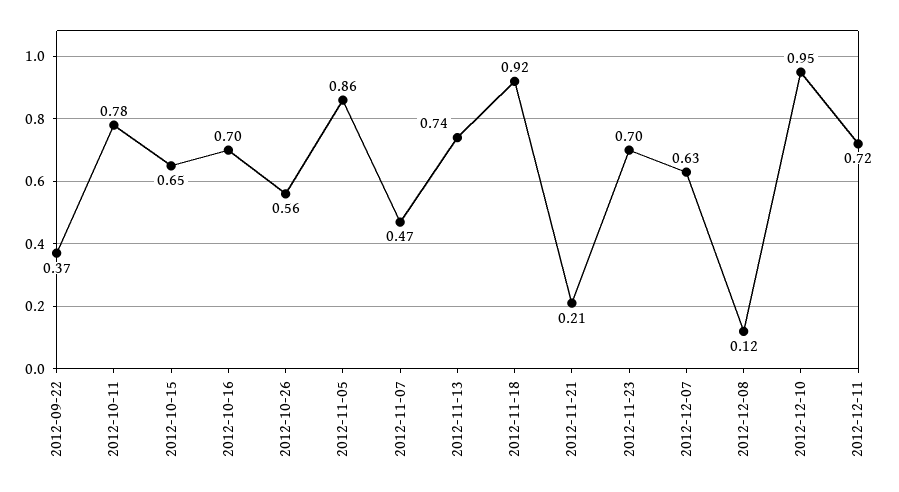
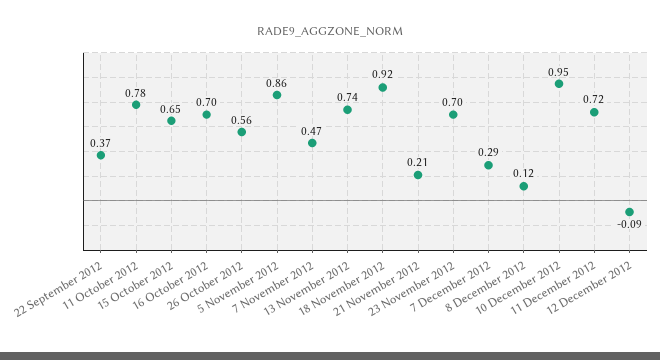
2012-12-07: 0.63 -> 0.29
12 December 2012: none -> -0.09

